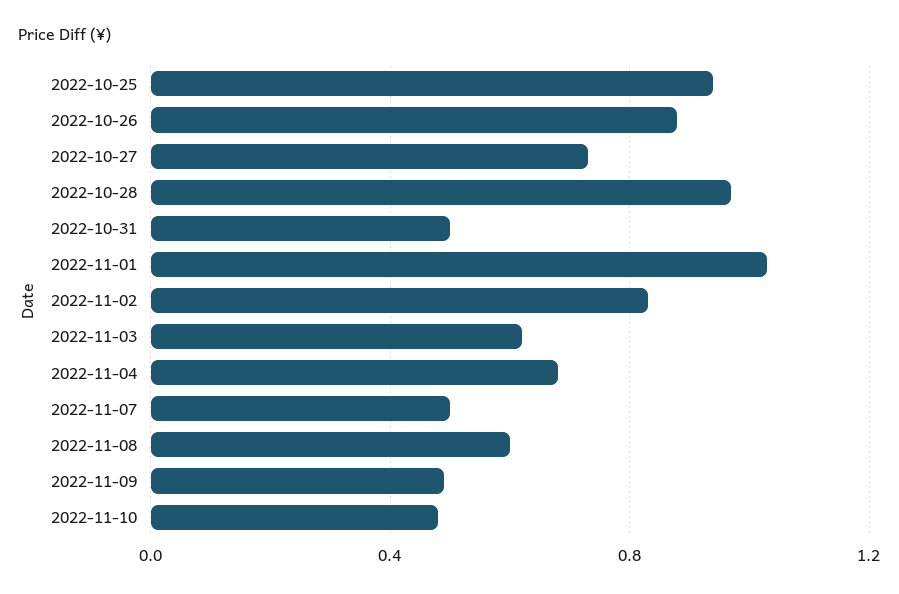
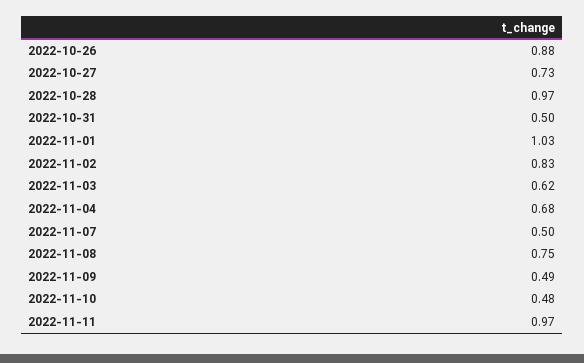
2022-10-25: 0.95 -> none
2022-11-08: 0.6 -> 0.75
2022-11-11: none -> 0.97

